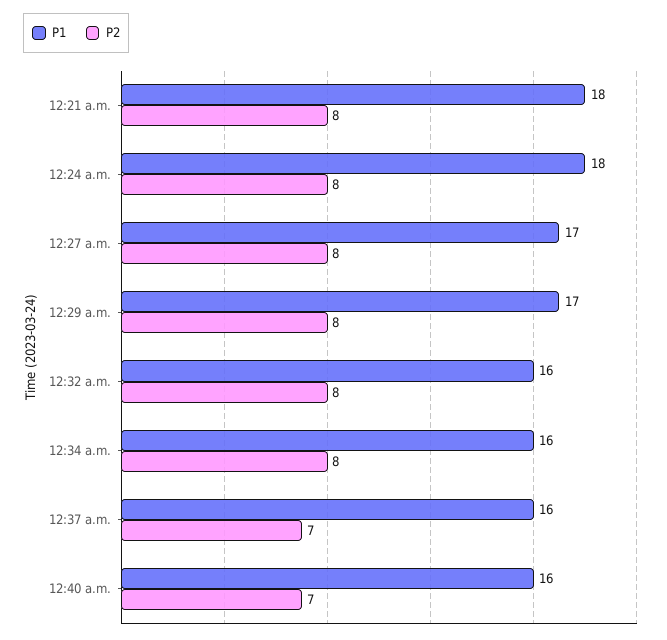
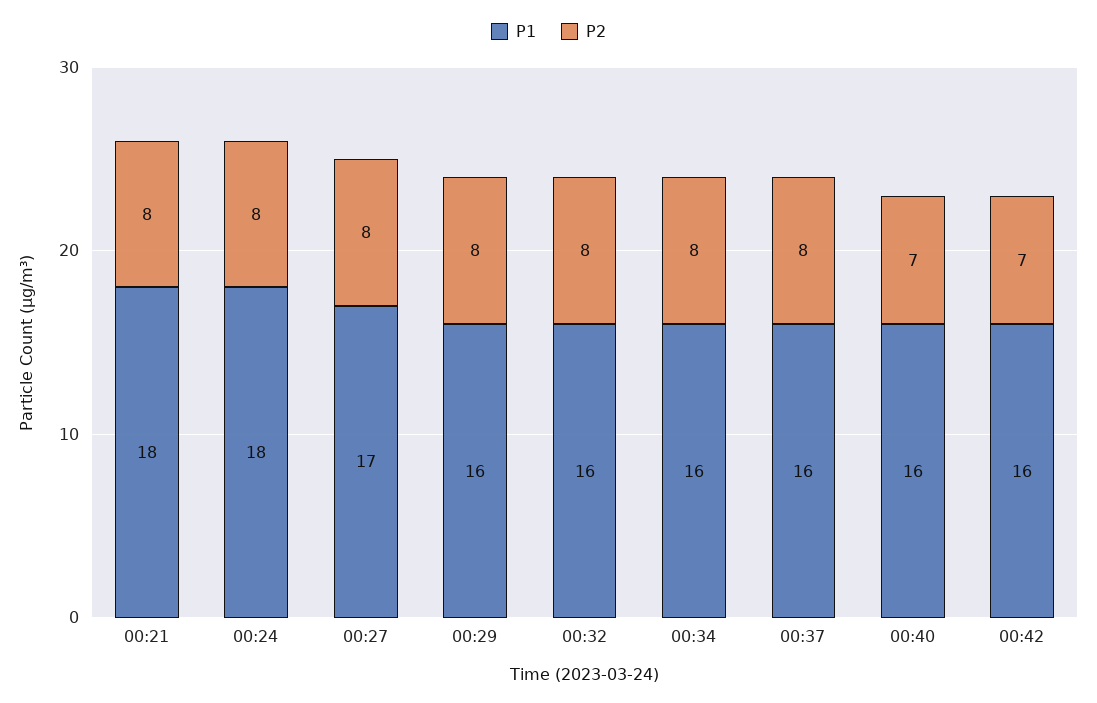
P1, 12:29 a.m.: 17 -> 16
P2, 12:37 a.m.: 7 -> 8
P1, 00:42: none -> 16
P2, 00:42: none -> 7

